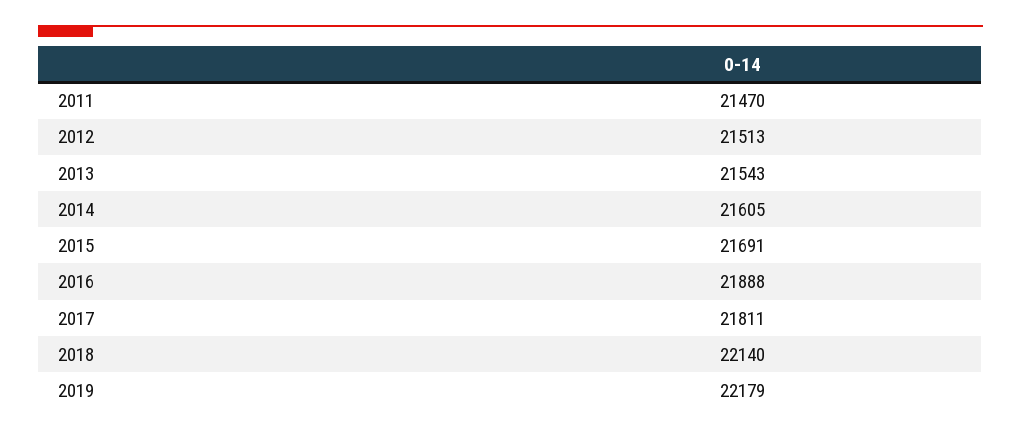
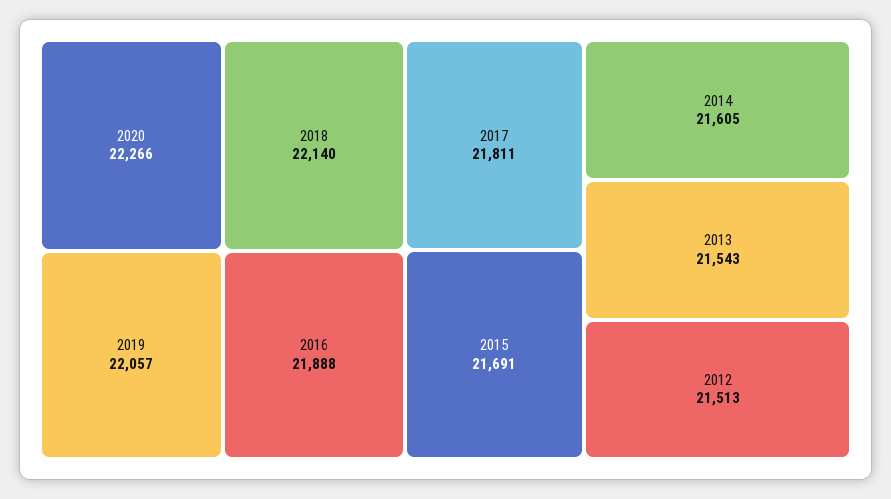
2011: 21470 -> none
2019: 22179 -> 22057
2020: none -> 22266

